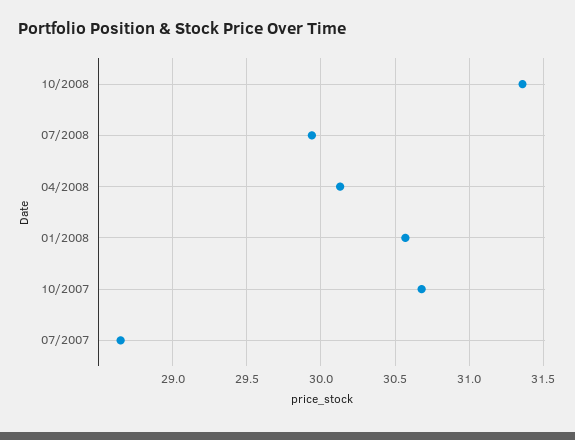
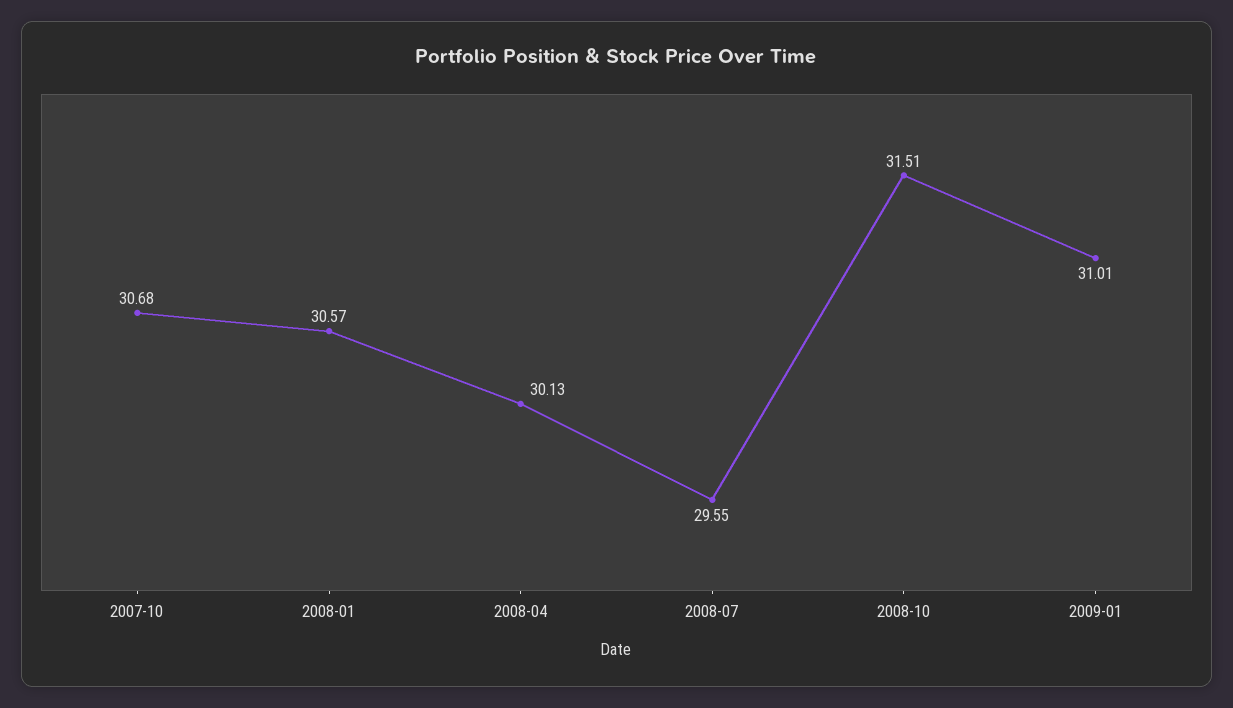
10/2008: 31.35 -> 31.51
07/2008: 29.95 -> 29.55
07/2007: 28.65 -> none
2009-01: none -> 31.01

